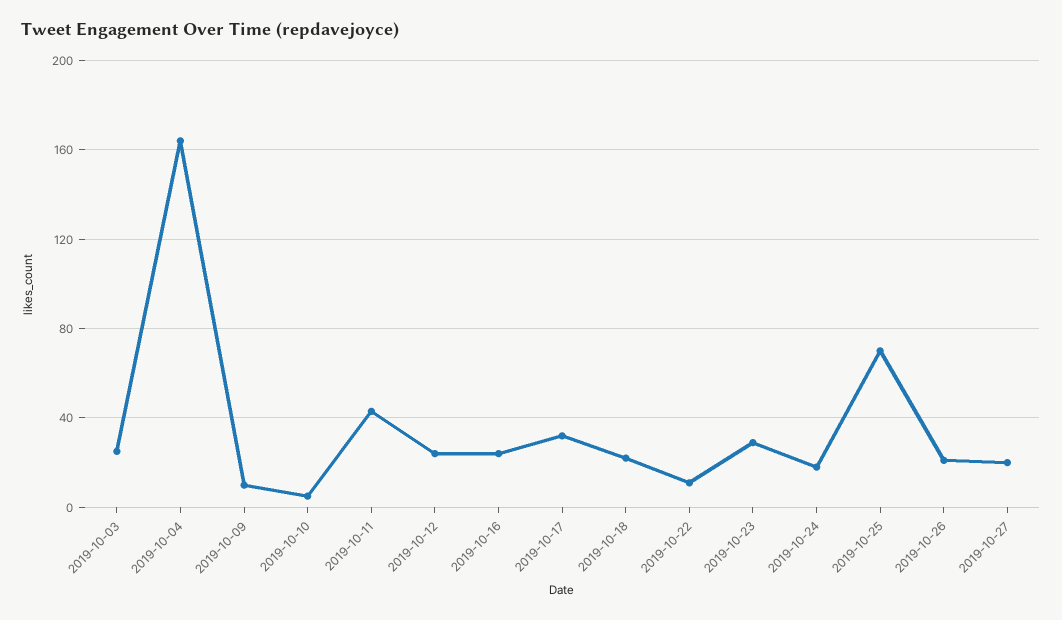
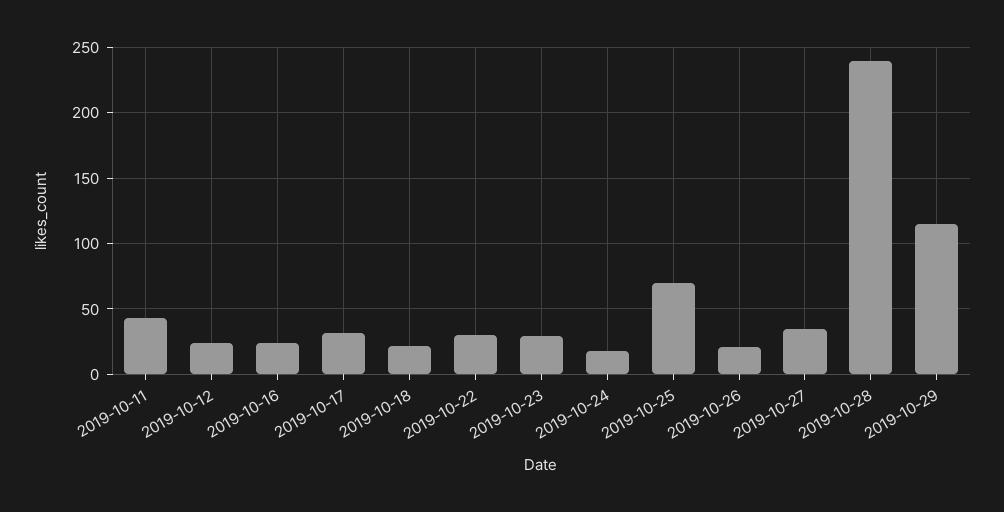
2019-10-03: 25 -> none
2019-10-04: 165 -> none
2019-10-09: 10 -> none
2019-10-10: 5 -> none
2019-10-22: 10 -> 30
2019-10-27: 20 -> 35
2019-10-28: none -> 240
2019-10-29: none -> 115

